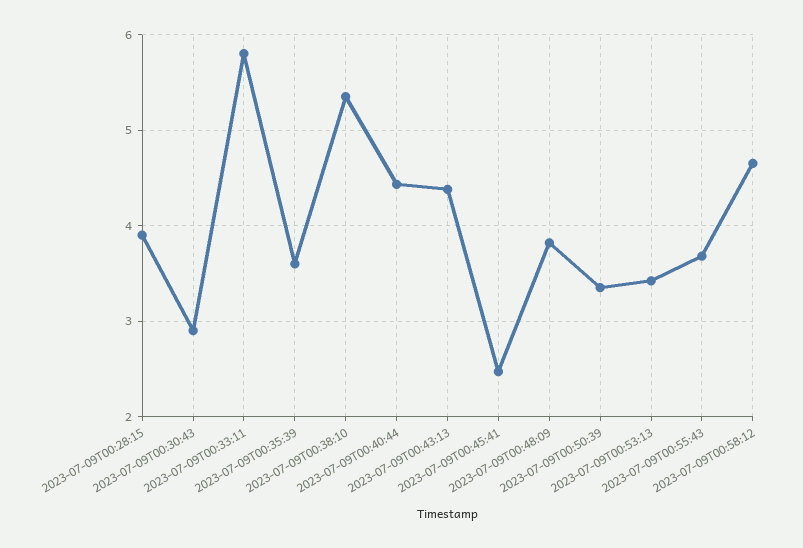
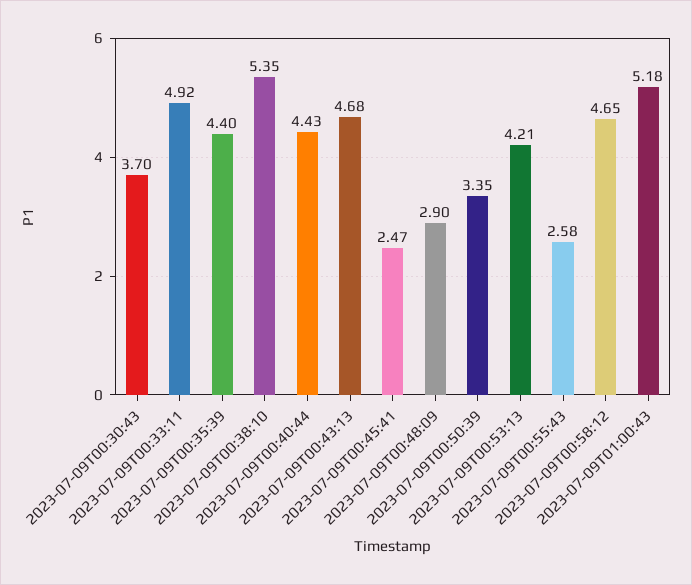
2023-07-09T00:28:15: 3.9 -> none
2023-07-09T00:30:43: 2.9 -> 3.7
2023-07-09T00:33:11: 5.8 -> 4.92
2023-07-09T00:35:39: 3.6 -> 4.4
2023-07-09T00:43:13: 4.4 -> 4.68
2023-07-09T00:48:09: 3.8 -> 2.9
2023-07-09T00:53:13: 3.4 -> 4.21
2023-07-09T00:55:43: 3.7 -> 2.58
2023-07-09T01:00:43: none -> 5.18

